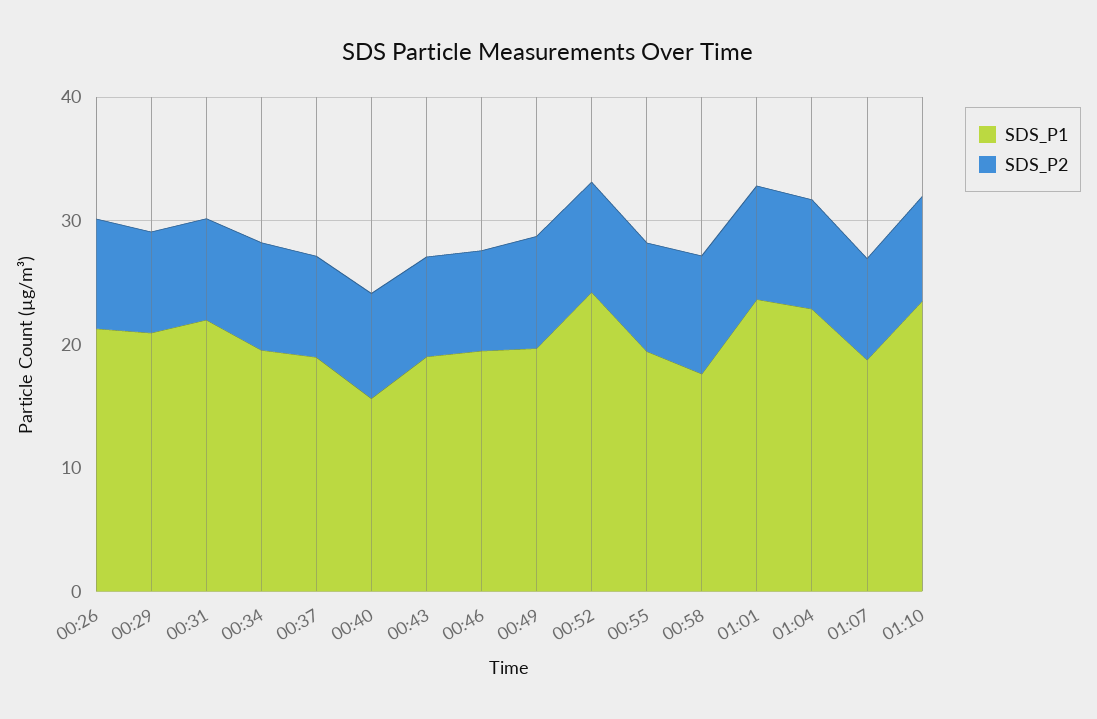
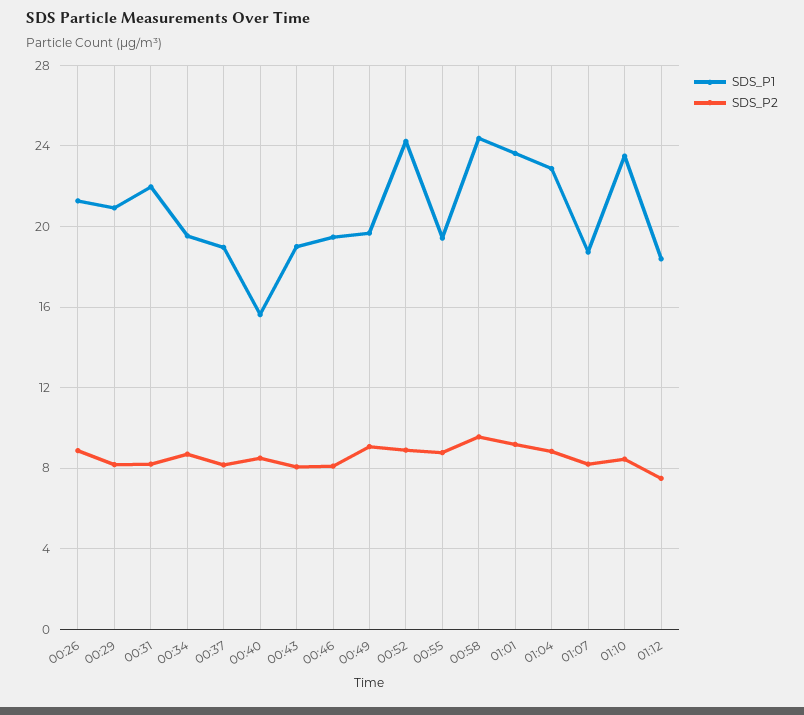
SDS_P1, 00:58: 18 -> 24.5
SDS_P1, 01:12: none -> 18.5
SDS_P2, 01:12: none -> 7.5

